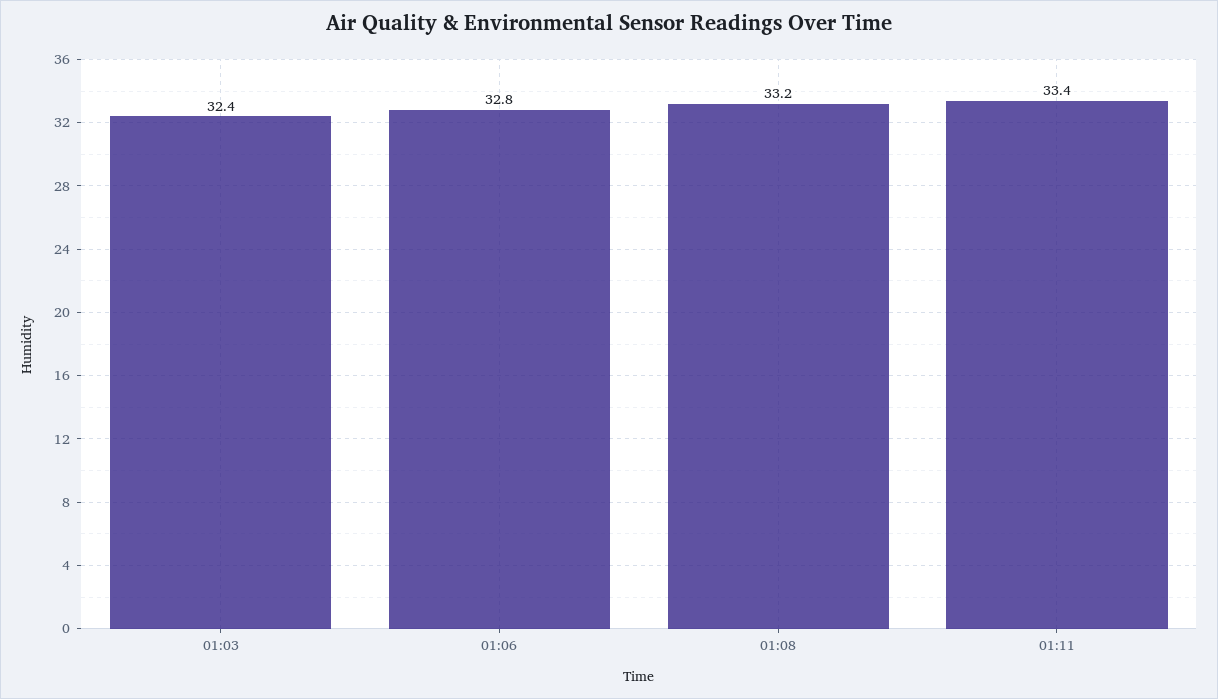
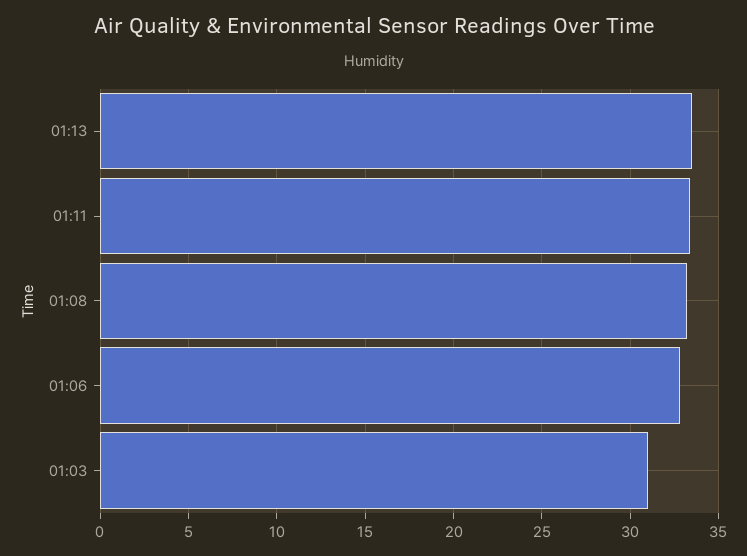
01:03: 32.4 -> 31
01:13: none -> 33.5

